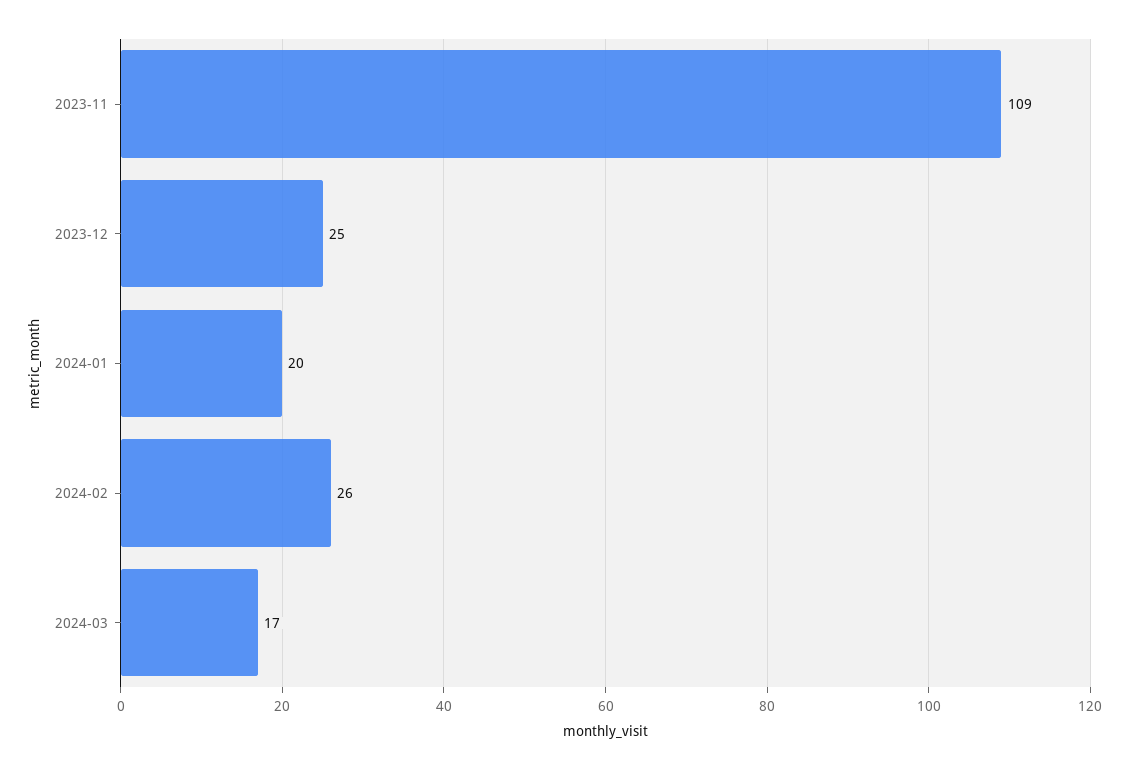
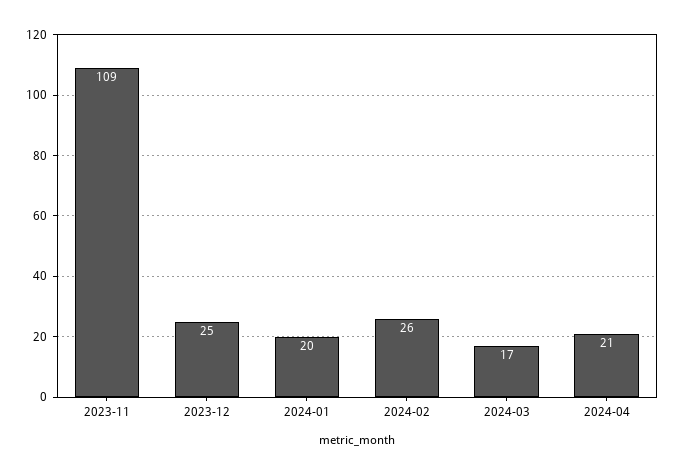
2024-04: none -> 21

